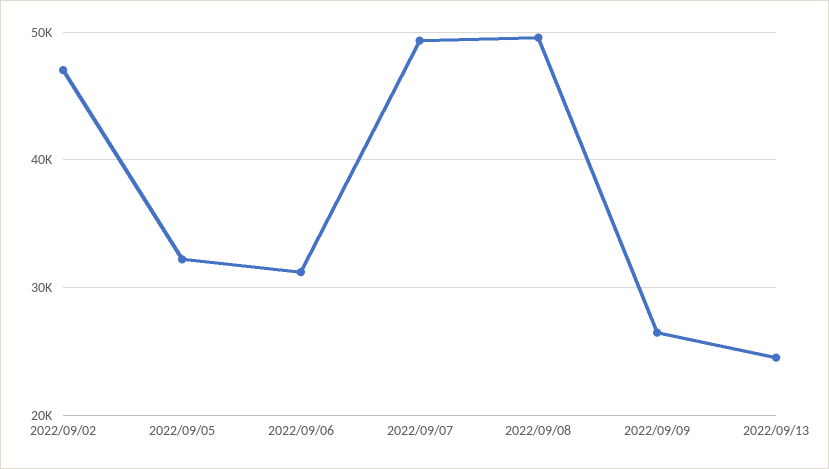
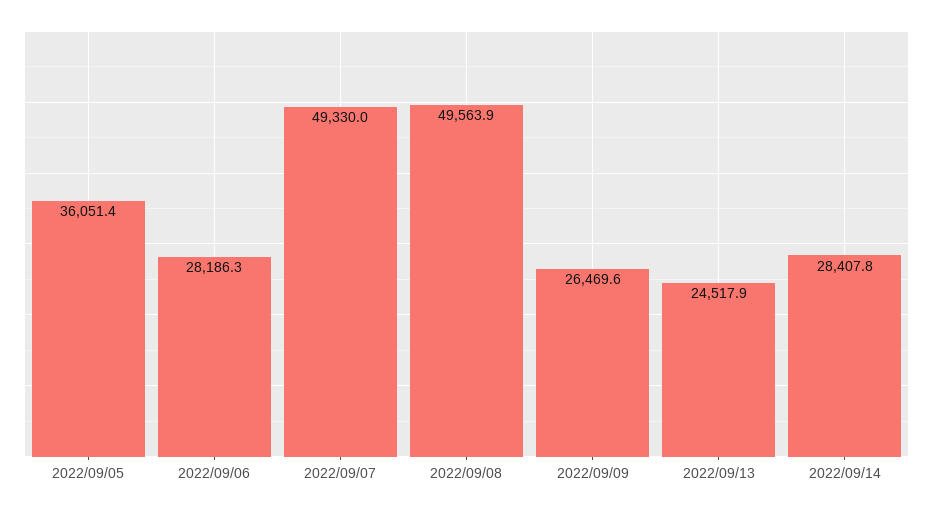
2022/09/02: 47000 -> none
2022/09/05: 32000 -> 36051.4
2022/09/06: 31000 -> 28186.3
2022/09/14: none -> 28407.8

